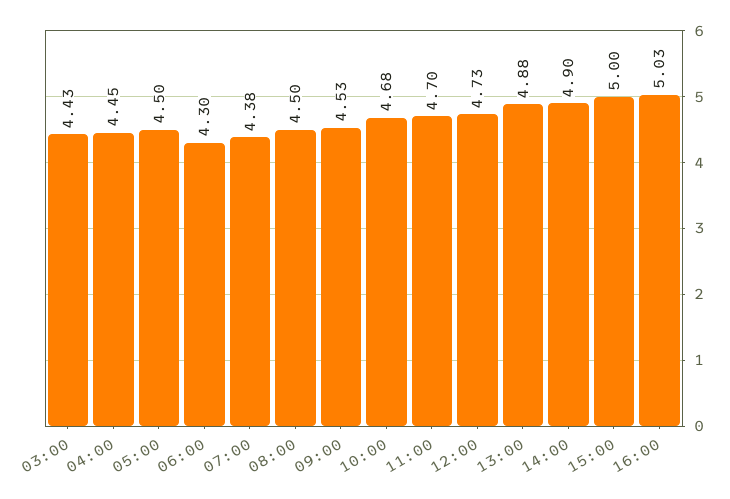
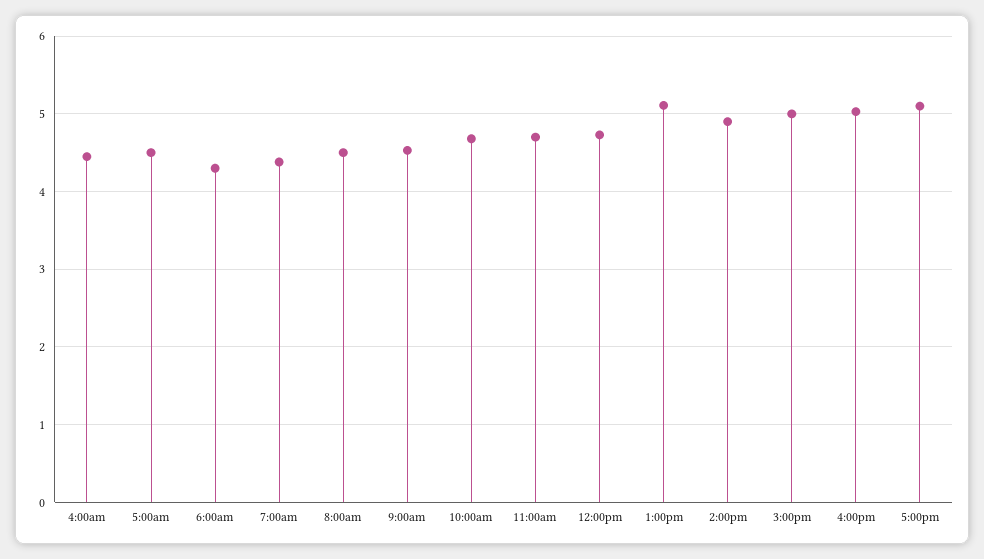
03:00: 4.43 -> none
13:00: 4.88 -> 5.1
5:00pm: none -> 5.1

